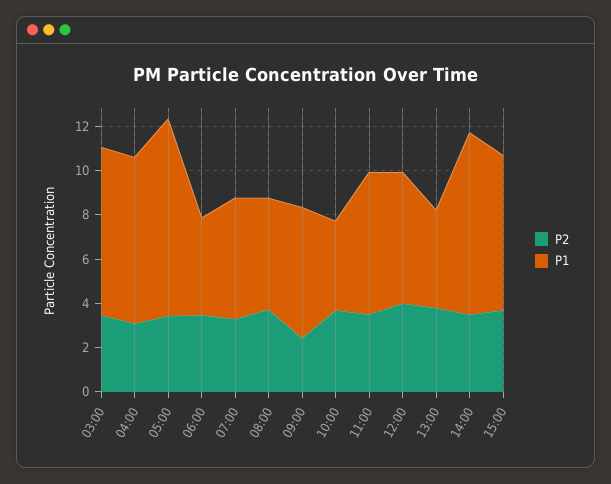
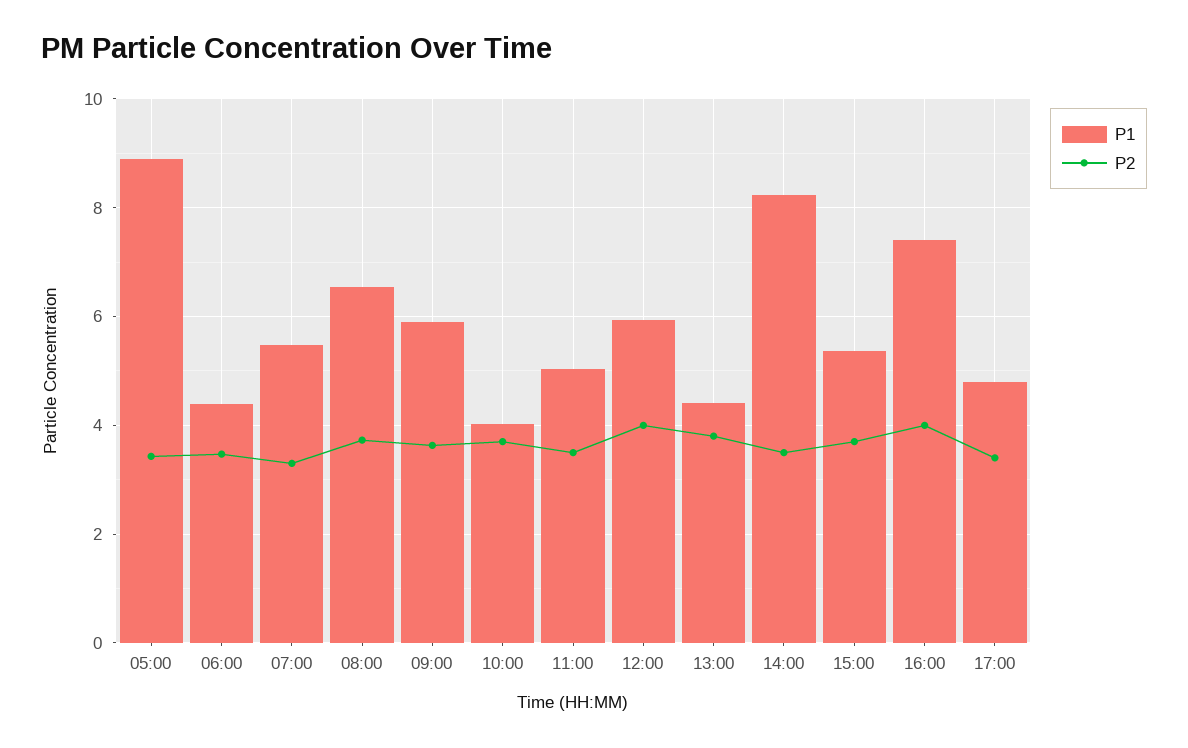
P2, 03:00: 3.5 -> none
P1, 03:00: 7.5 -> none
P2, 04:00: 3 -> none
P1, 04:00: 7.5 -> none
P1, 08:00: 5 -> 6.6
P2, 09:00: 2.5 -> 3.6
P1, 11:00: 6.5 -> 5
P1, 15:00: 7 -> 5.4
P1, 16:00: none -> 7.4
P2, 16:00: none -> 4
P1, 17:00: none -> 4.8
P2, 17:00: none -> 3.4

